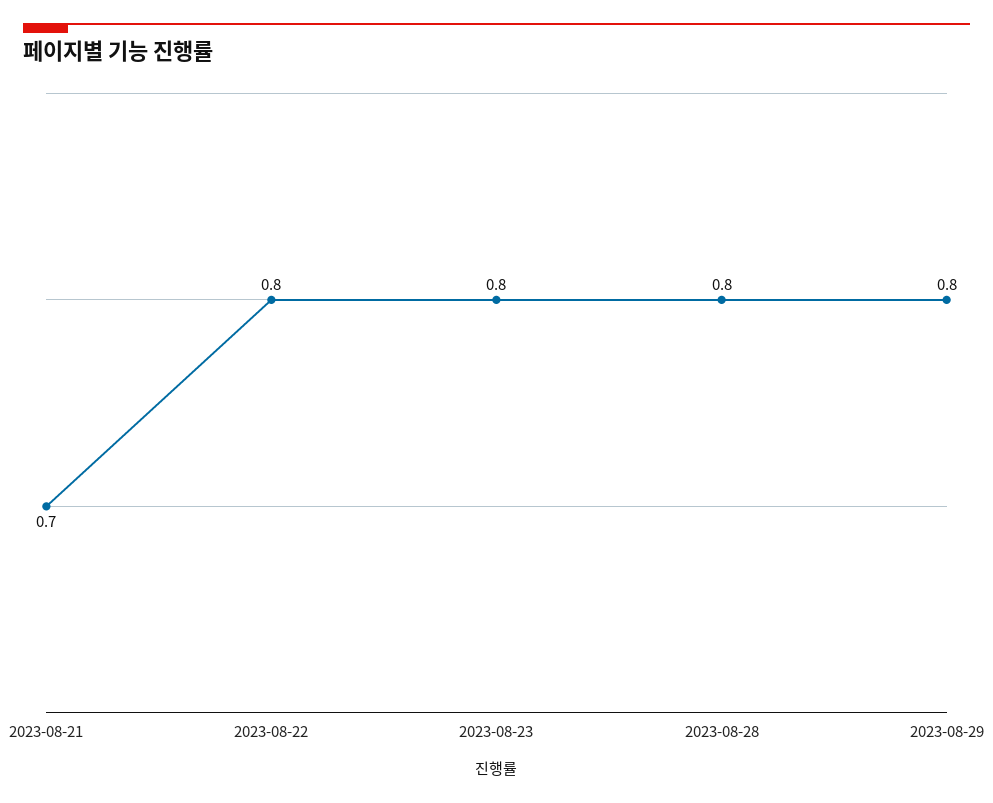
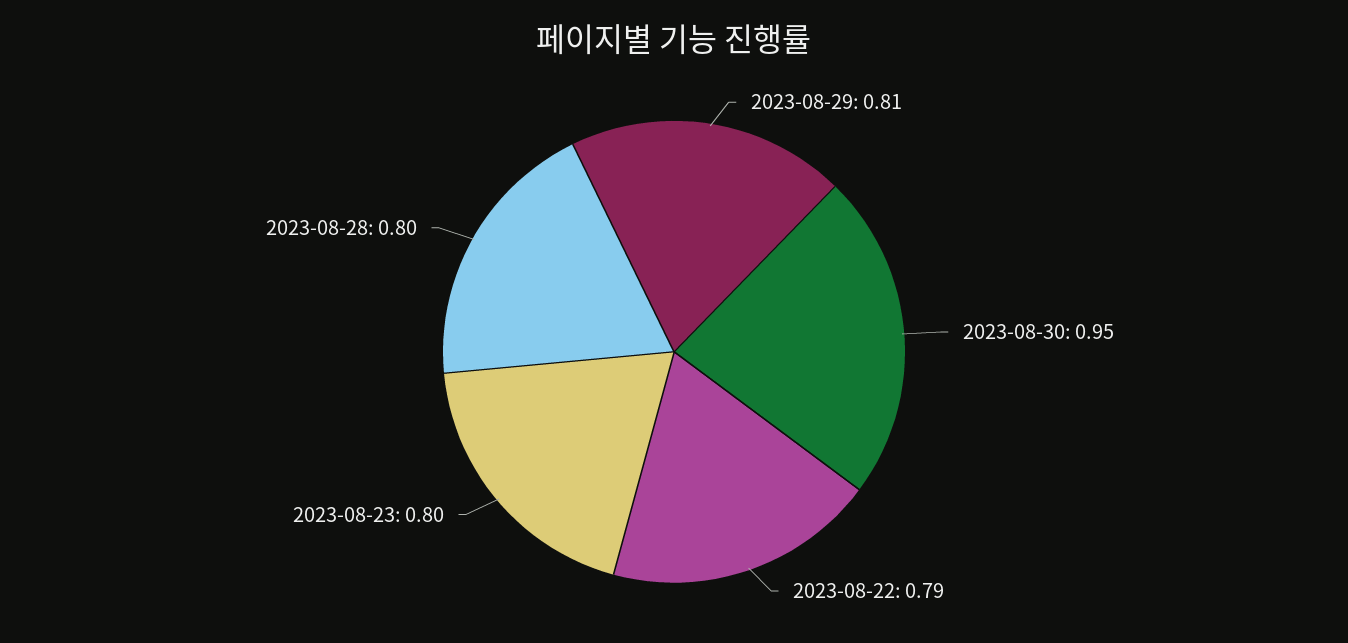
2023-08-21: 0.7 -> none
2023-08-22: 0.8 -> 0.79
2023-08-29: 0.8 -> 0.81
2023-08-30: none -> 0.95

